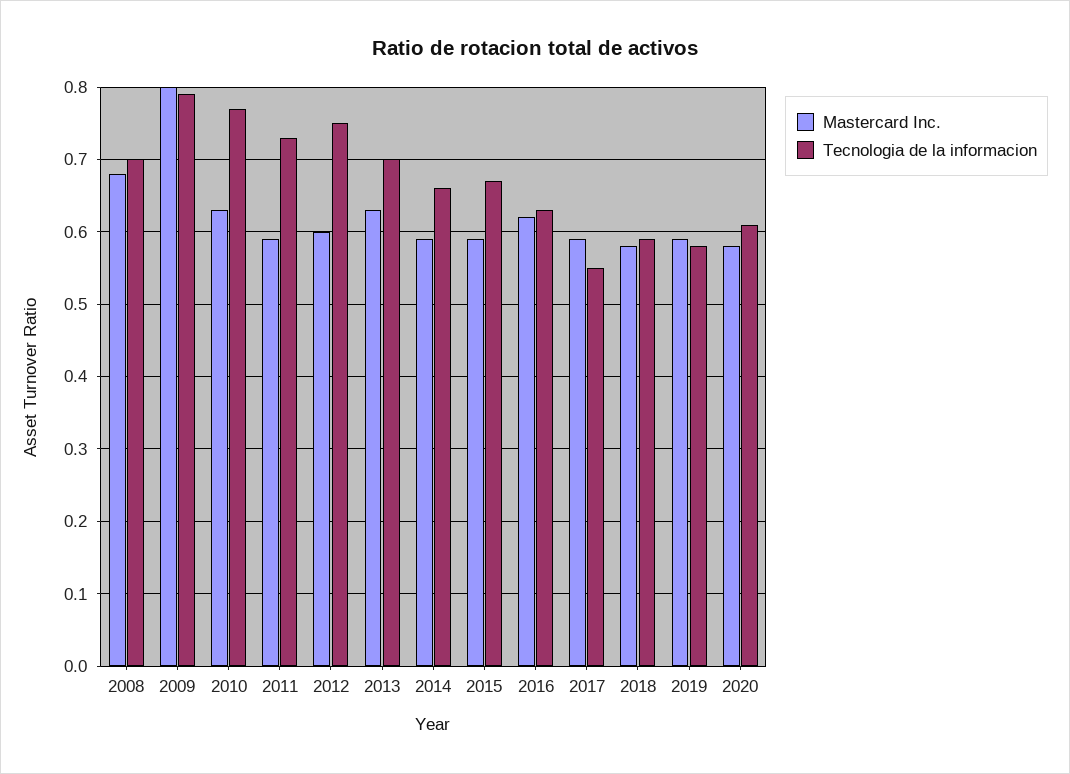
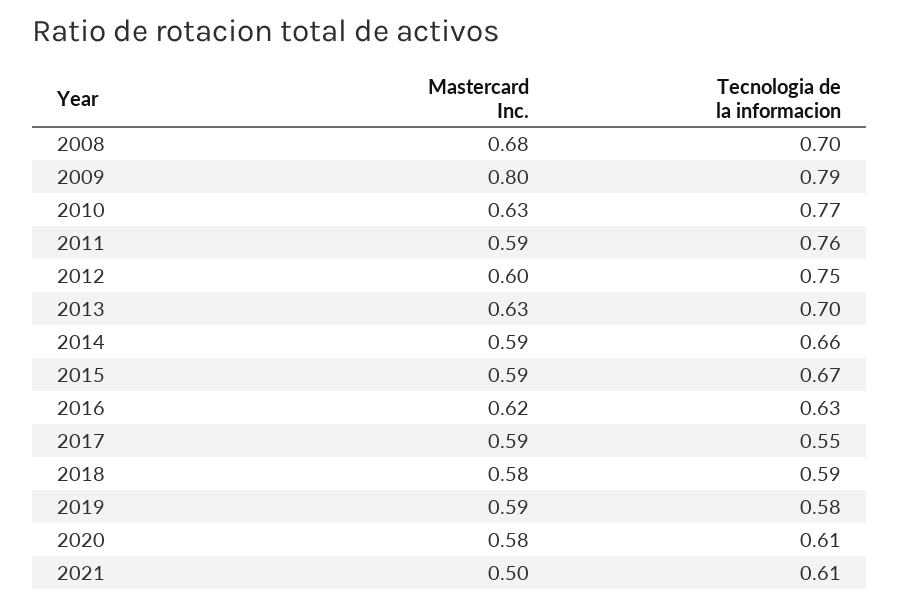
Tecnologia de la informacion, 2011: 0.73 -> 0.76
Mastercard Inc., 2021: none -> 0.5
Tecnologia de la informacion, 2021: none -> 0.61

